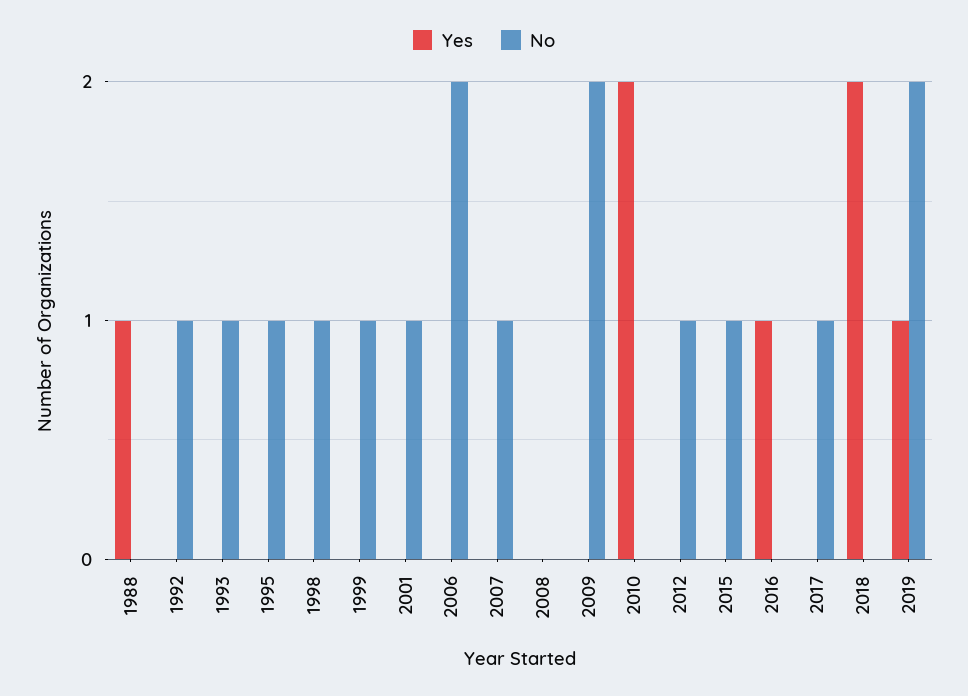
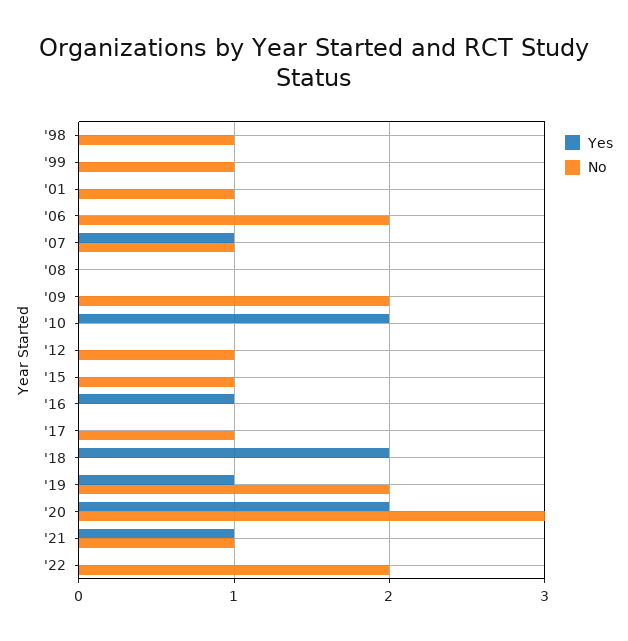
Yes, 1988: 1 -> none
No, 1988: 0 -> none
Yes, 1992: 0 -> none
No, 1992: 1 -> none
Yes, 1993: 0 -> none
No, 1993: 1 -> none
Yes, 1995: 0 -> none
No, 1995: 1 -> none
Yes, 2007: 0 -> 1
Yes, '20: none -> 2
No, '20: none -> 3
Yes, '21: none -> 1
No, '21: none -> 1
Yes, '22: none -> 0
No, '22: none -> 2

